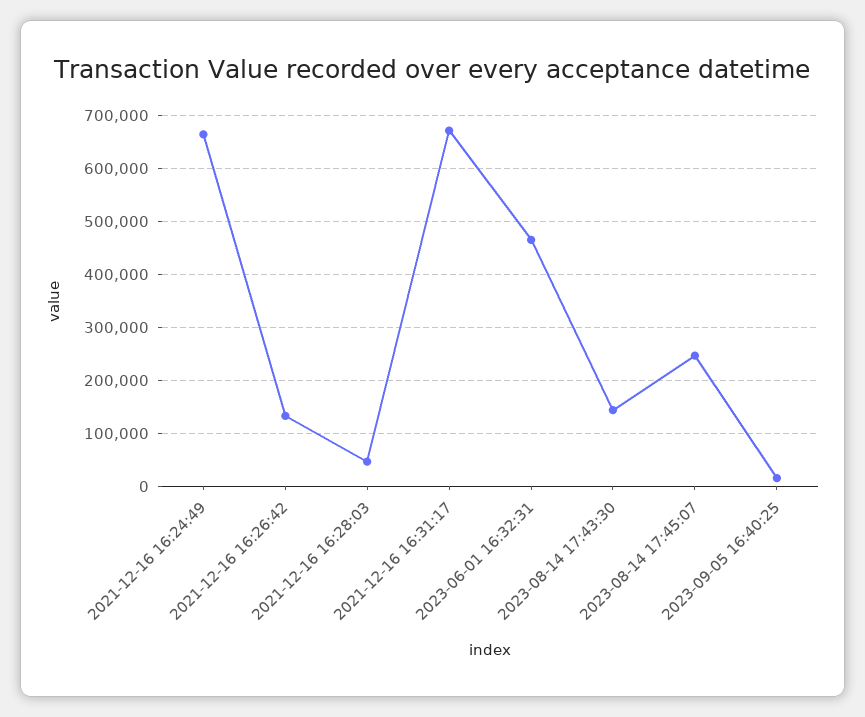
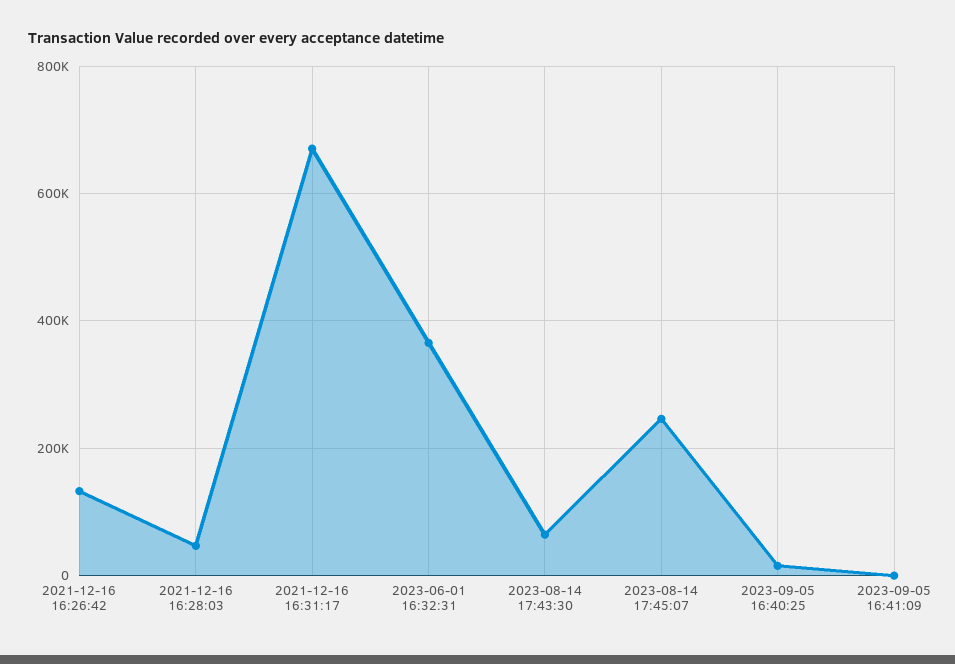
2021-12-16 16:24:49: 660000 -> none
2023-06-01 16:32:31: 460000 -> 360000
2023-08-14 17:43:30: 140000 -> 60000
2023-09-05 16:41:09: none -> 0

